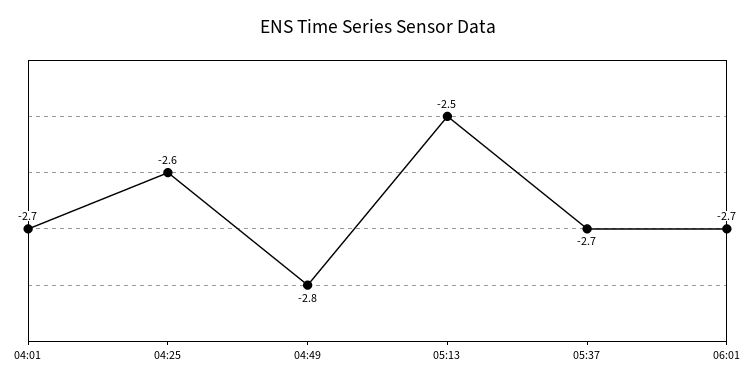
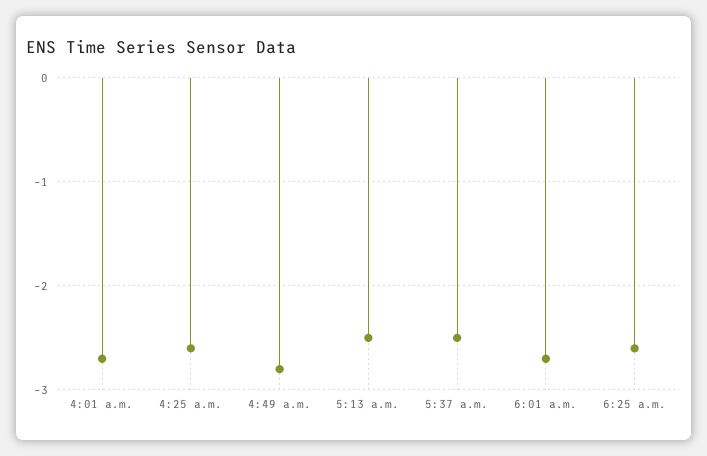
05:37: -2.7 -> -2.5
6:25 a.m.: none -> -2.6

